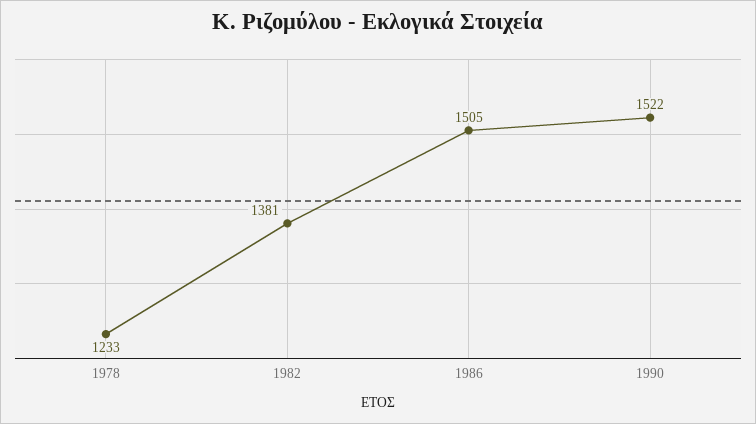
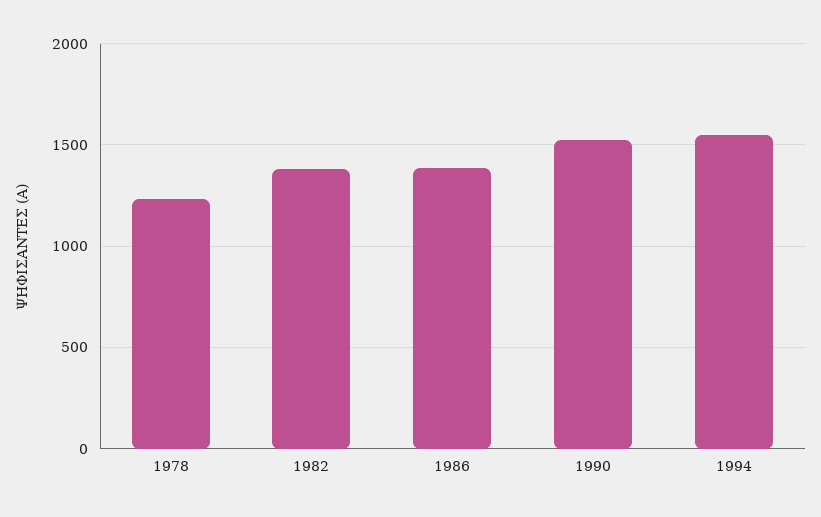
1986: 1505 -> 1400
1994: none -> 1550

